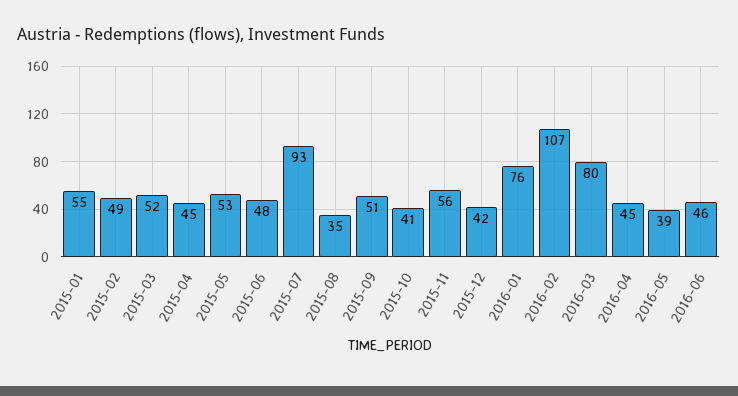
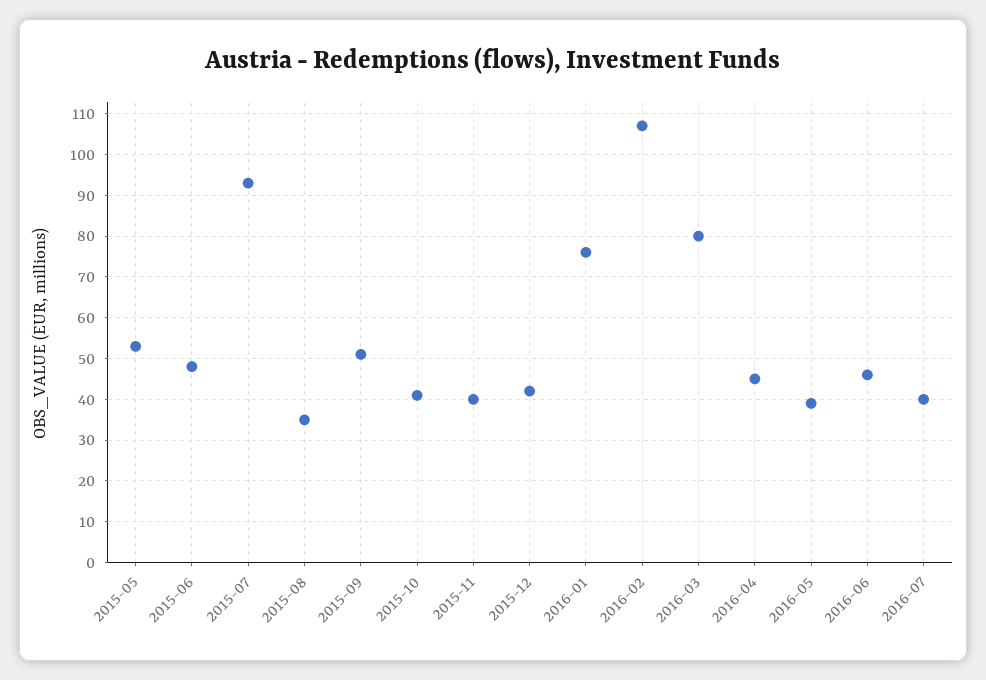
2015-01: 55 -> none
2015-02: 49 -> none
2015-03: 52 -> none
2015-04: 45 -> none
2015-11: 56 -> 40
2016-07: none -> 40

